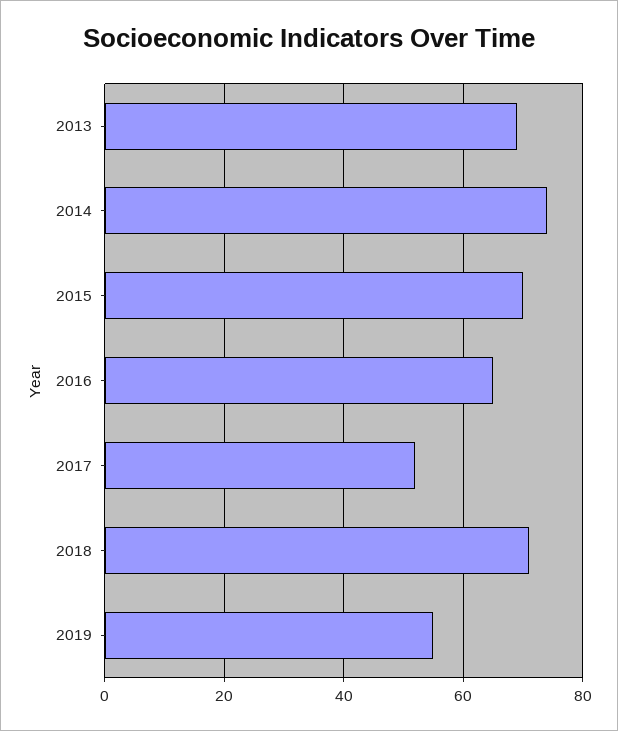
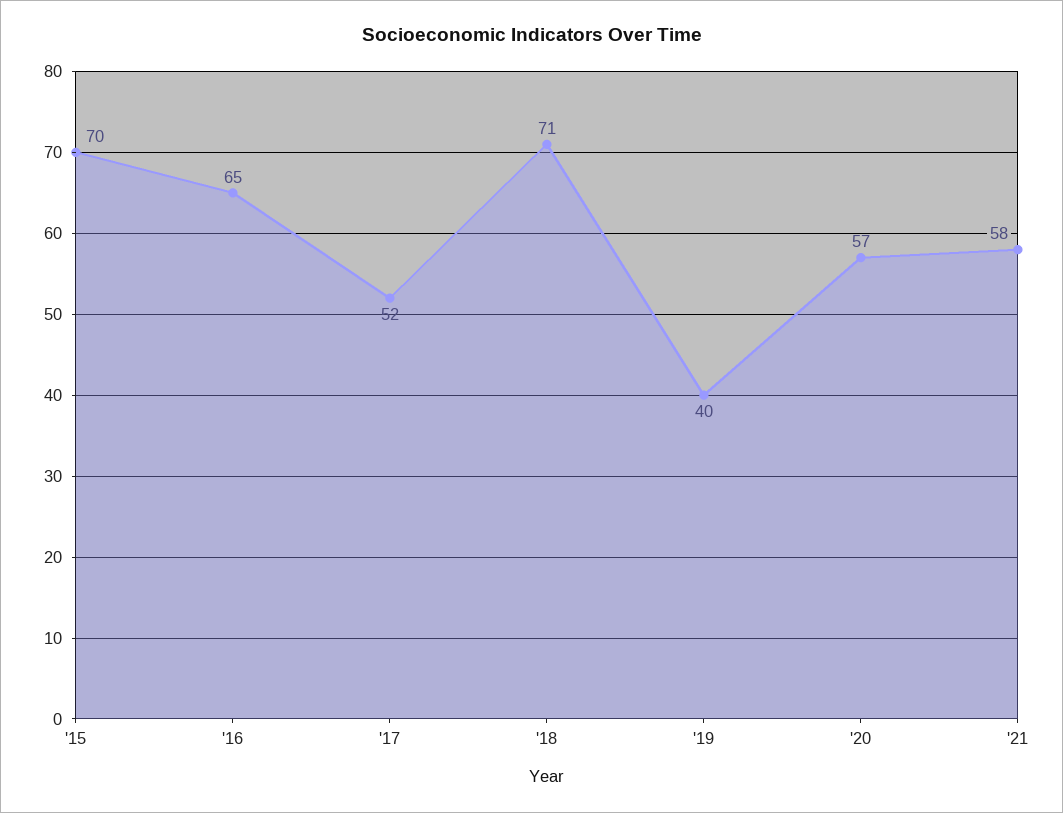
2013: 70 -> none
2014: 75 -> none
2019: 55 -> 40
'20: none -> 57
'21: none -> 58

